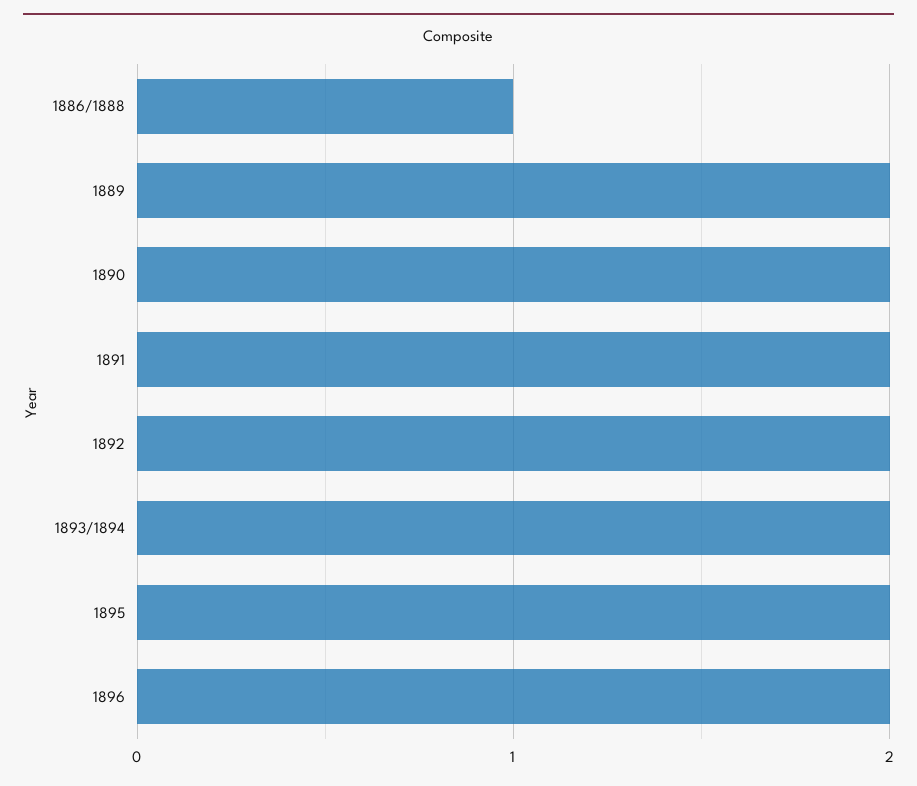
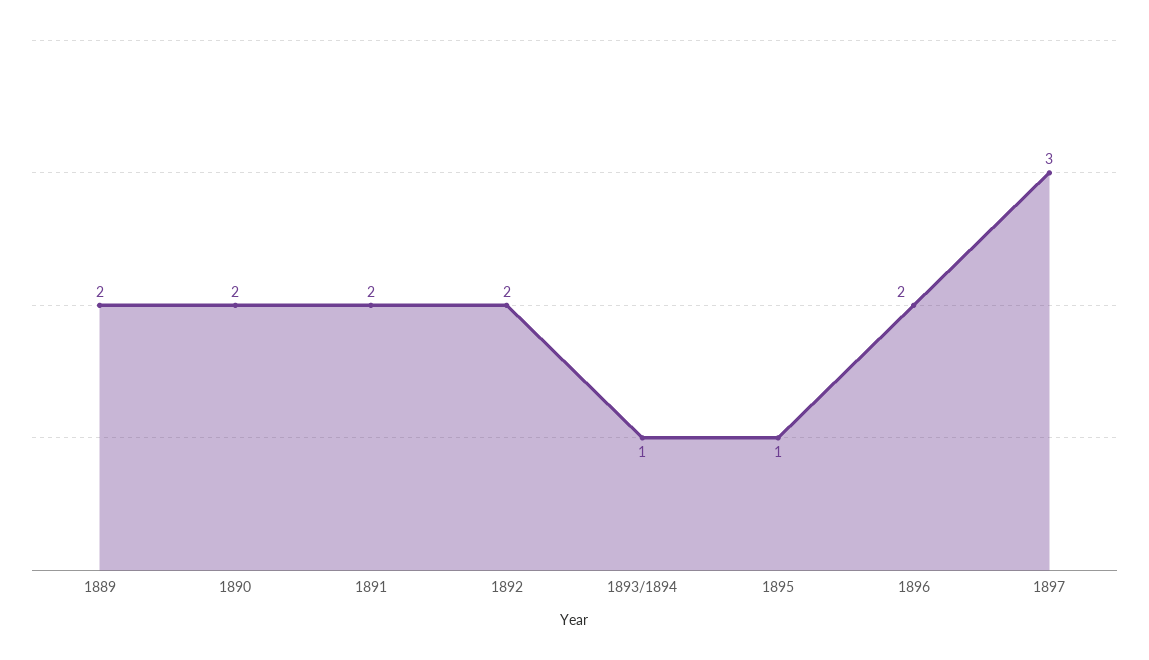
1886/1888: 1 -> none
1893/1894: 2 -> 1
1895: 2 -> 1
1897: none -> 3

